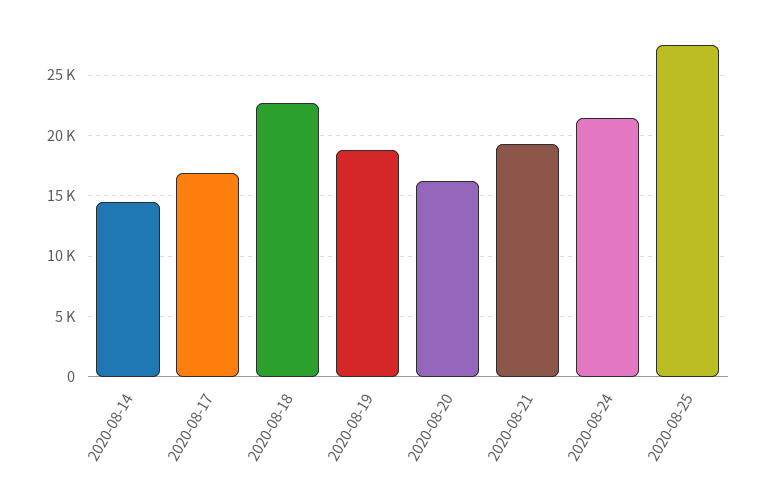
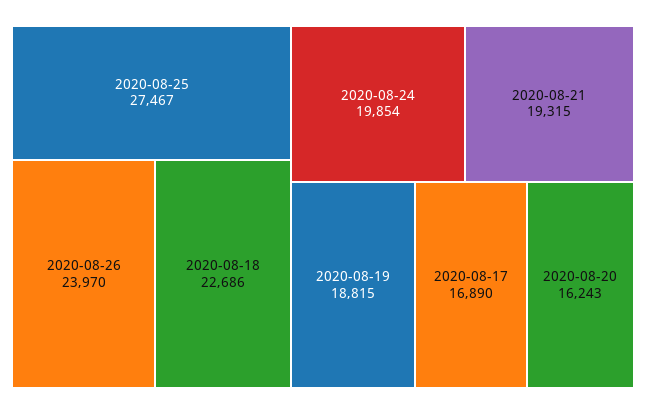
2020-08-14: 14500 -> none
2020-08-24: 21500 -> 19854
2020-08-26: none -> 23970

